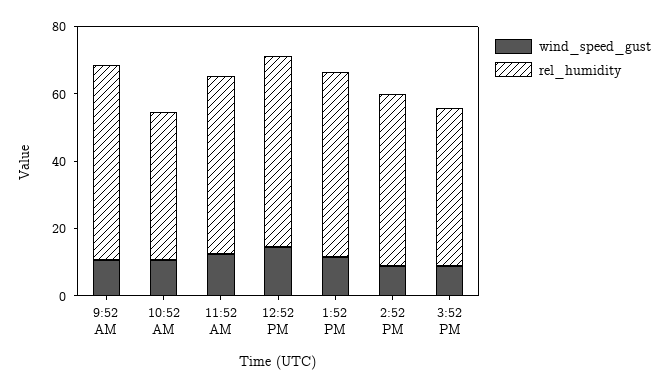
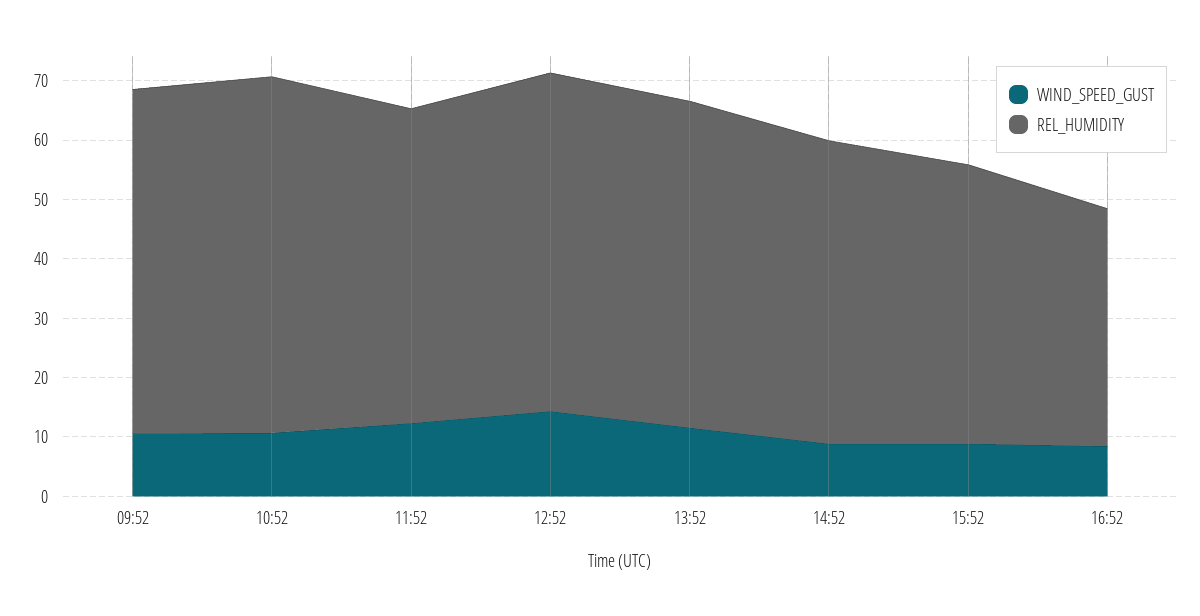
rel_humidity, 10:52 AM: 45 -> 60
wind_speed_gust, 16:52: none -> 8
rel_humidity, 16:52: none -> 40

